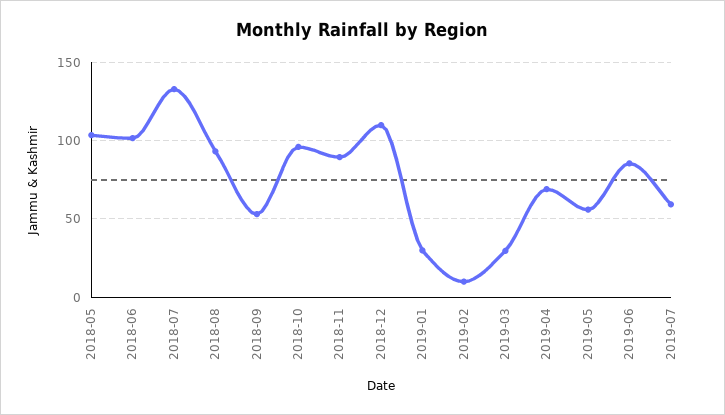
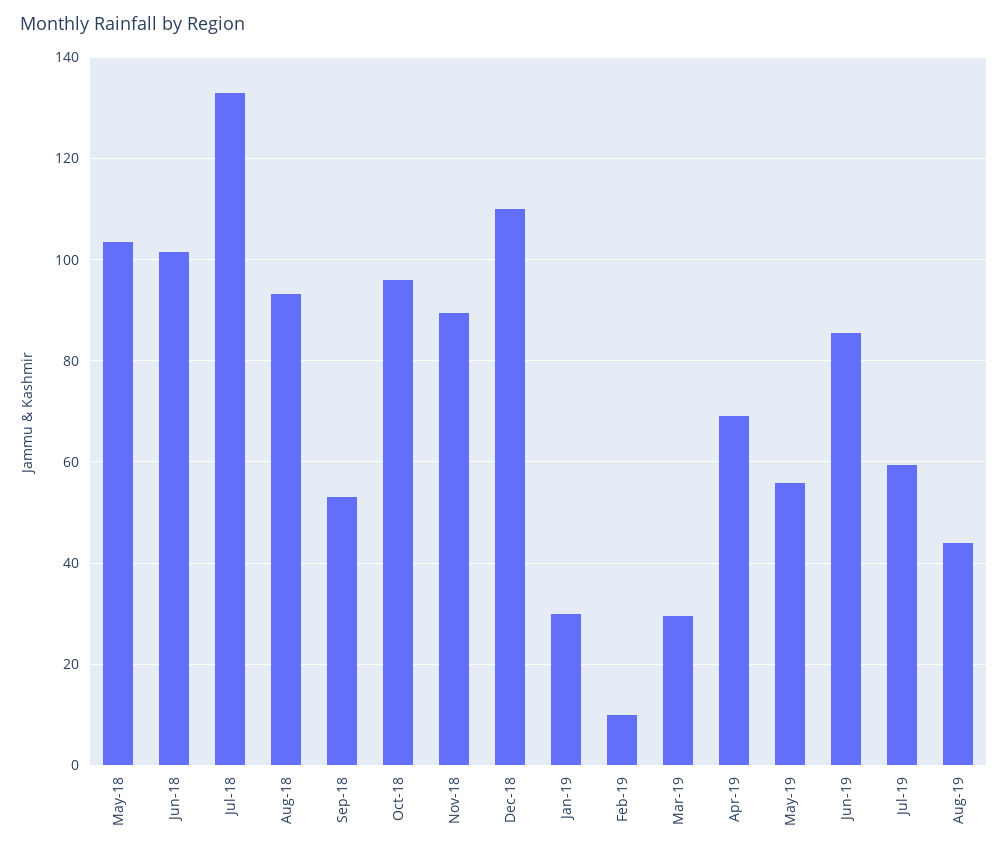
Aug-19: none -> 44

